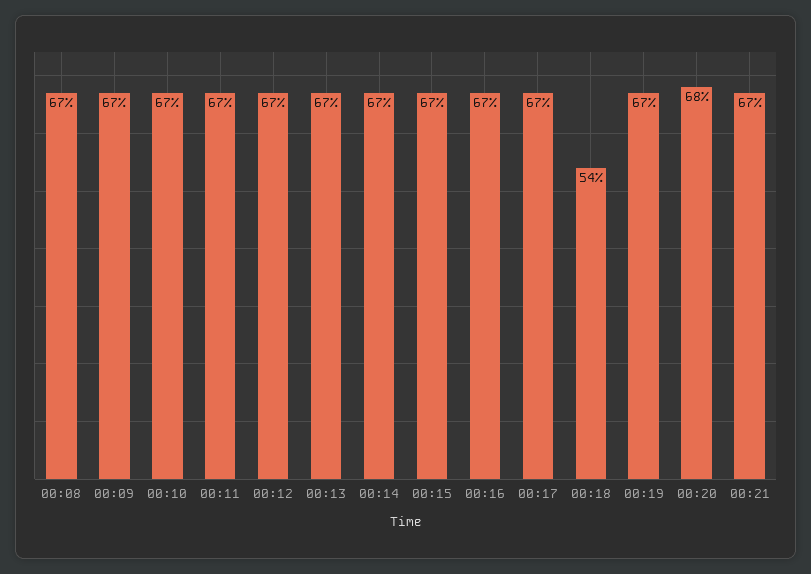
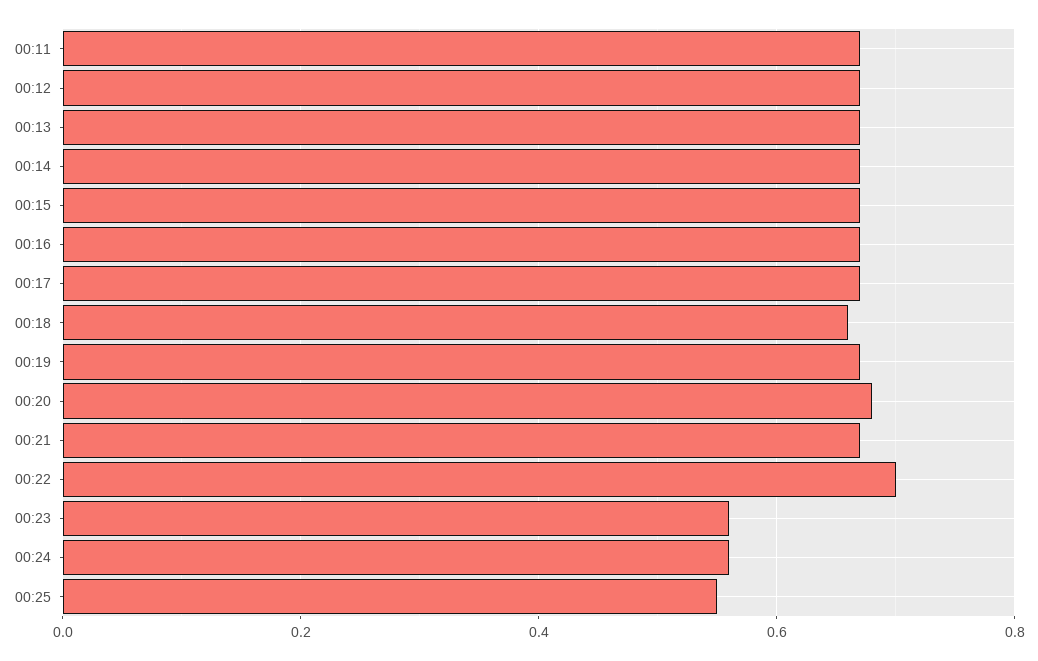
00:08: 0.67 -> none
00:09: 0.67 -> none
00:10: 0.67 -> none
00:18: 0.54 -> 0.65
00:22: none -> 0.7
00:23: none -> 0.55
00:24: none -> 0.55
00:25: none -> 0.55

